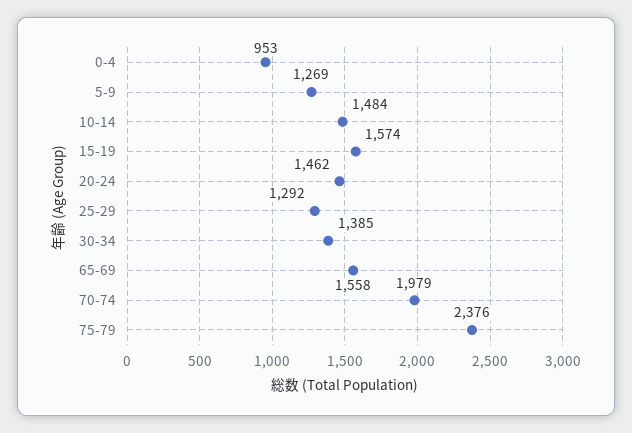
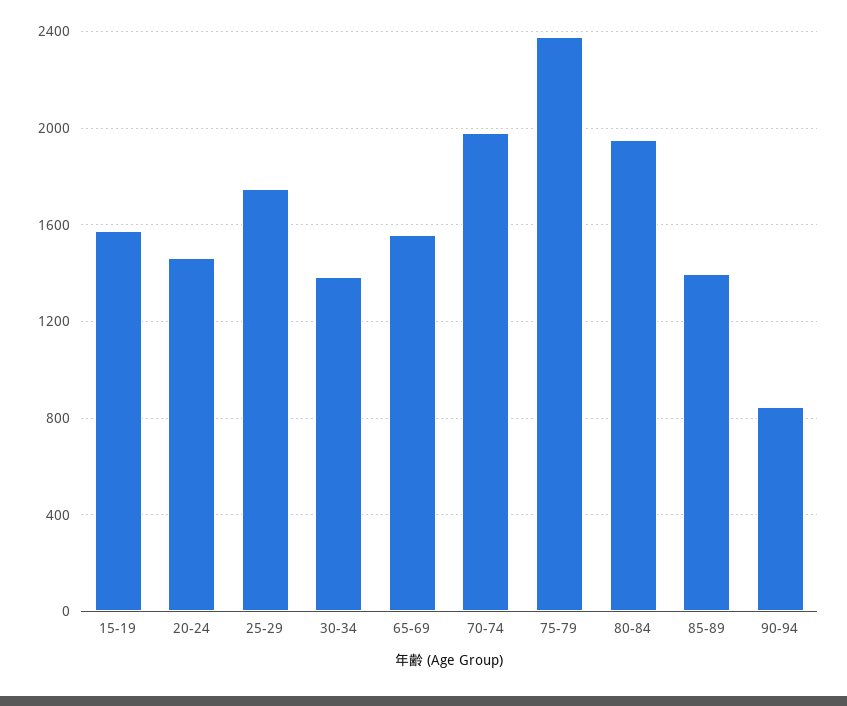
0-4: 953 -> none
5-9: 1269 -> none
10-14: 1484 -> none
25-29: 1292 -> 1750
80-84: none -> 1950
85-89: none -> 1400
90-94: none -> 850

